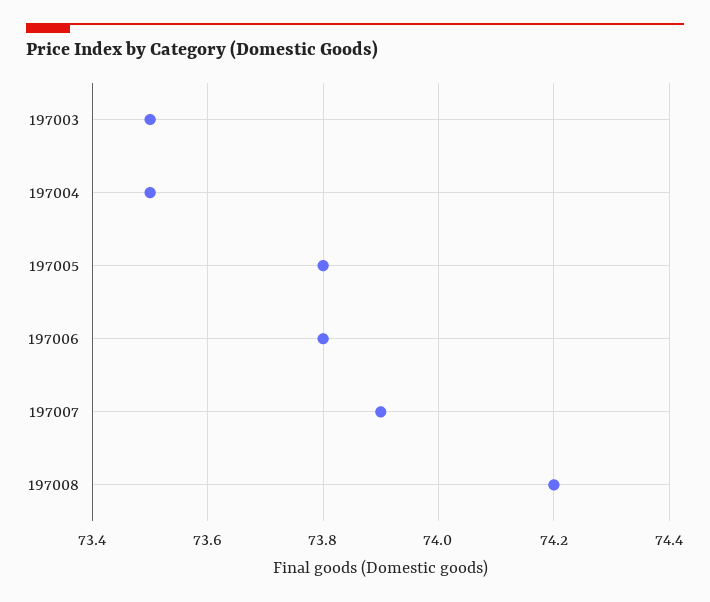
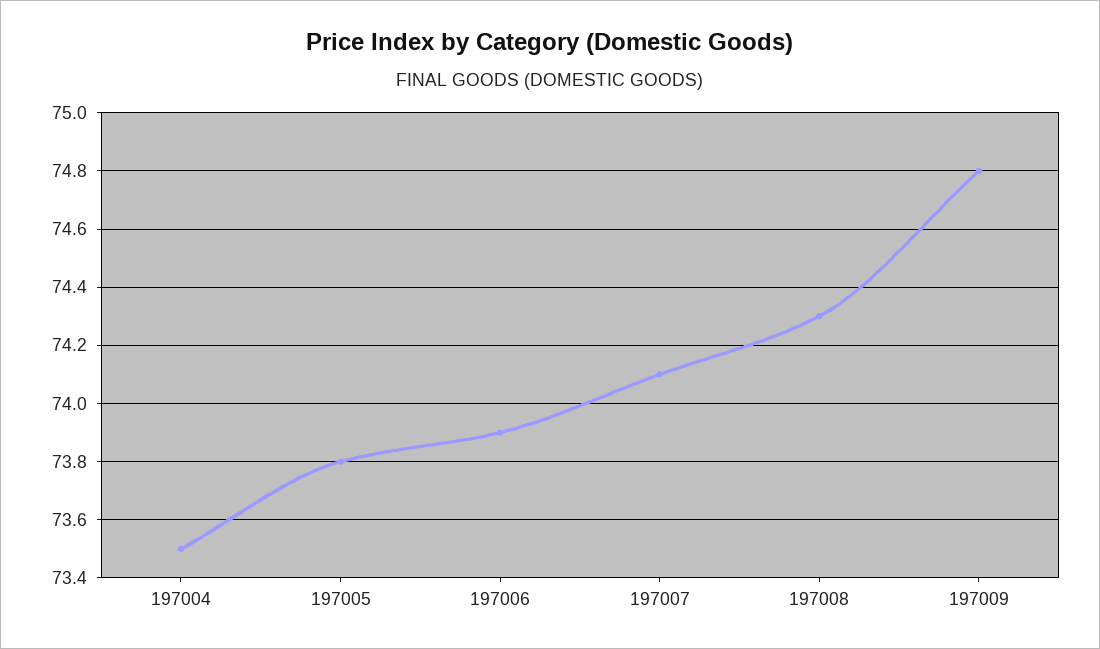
197003: 73.5 -> none
197006: 73.8 -> 73.9
197007: 73.9 -> 74.1
197008: 74.2 -> 74.3
197009: none -> 74.8

